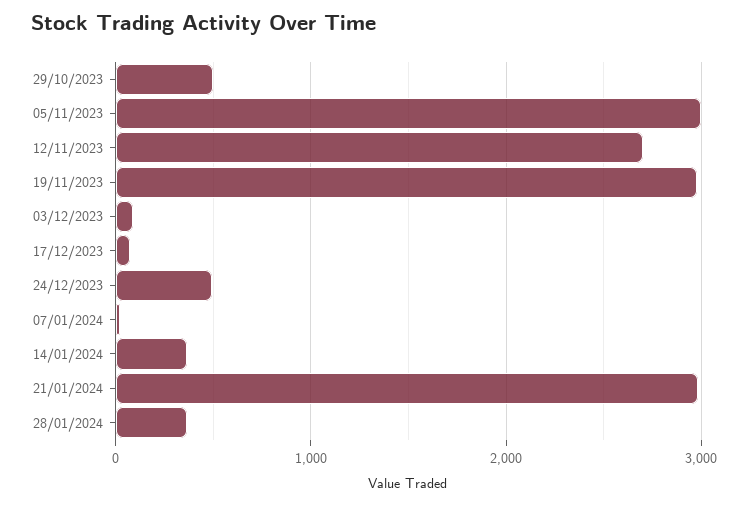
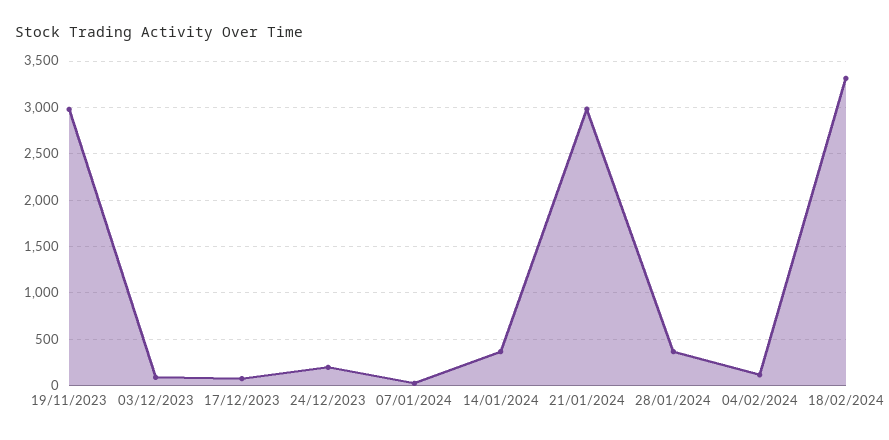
29/10/2023: 500 -> none
05/11/2023: 3000 -> none
12/11/2023: 2700 -> none
24/12/2023: 500 -> 200
04/02/2024: none -> 100
18/02/2024: none -> 3300

